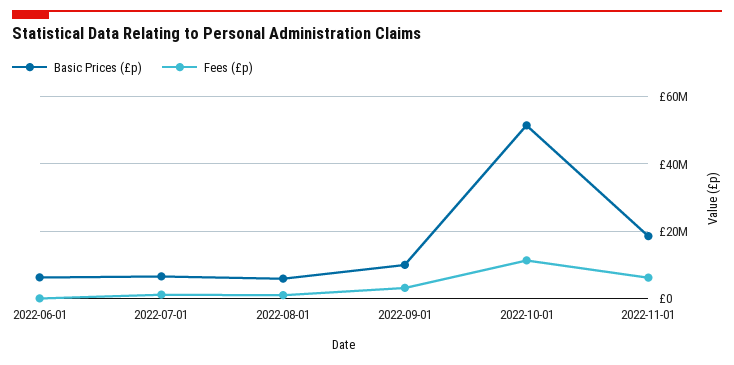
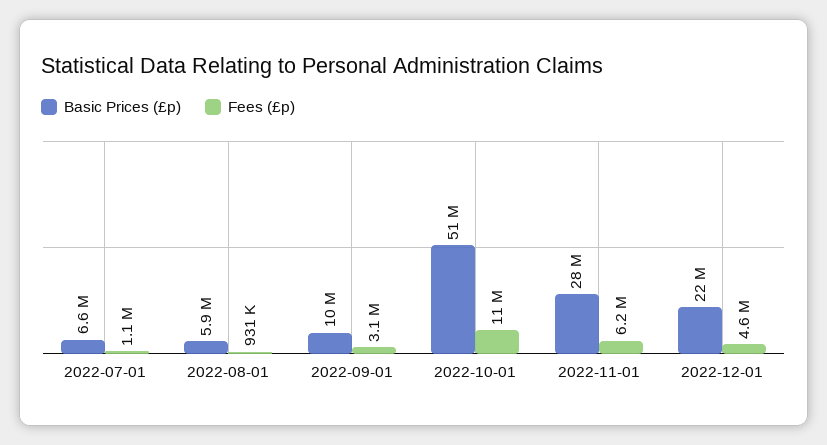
Basic Prices (£p), 2022-06-01: 6000000 -> none
Fees (£p), 2022-06-01: 0 -> none
Basic Prices (£p), 2022-11-01: 18000000 -> 28000000
Basic Prices (£p), 2022-12-01: none -> 22000000
Fees (£p), 2022-12-01: none -> 4600000

